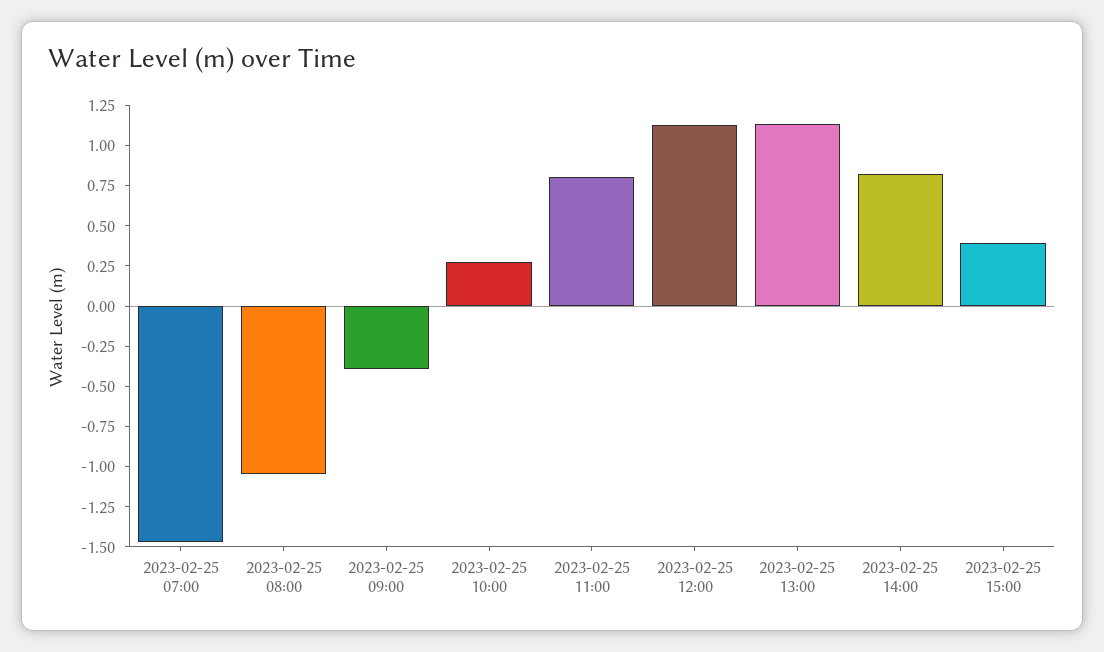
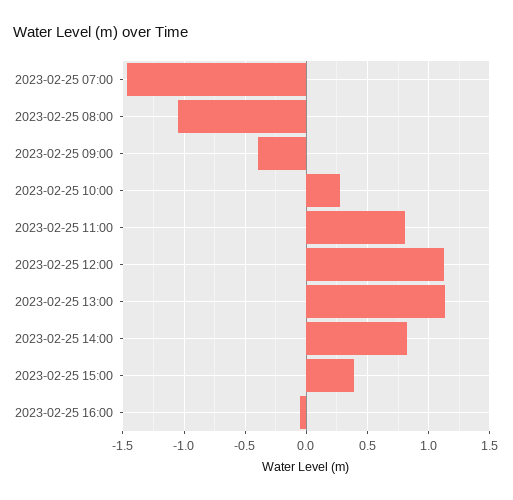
2023-02-25 16:00: none -> -0.05

